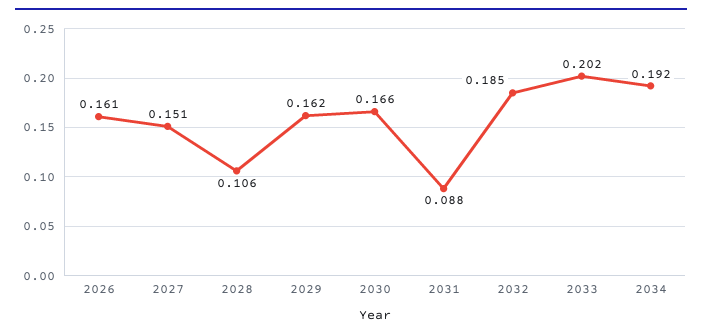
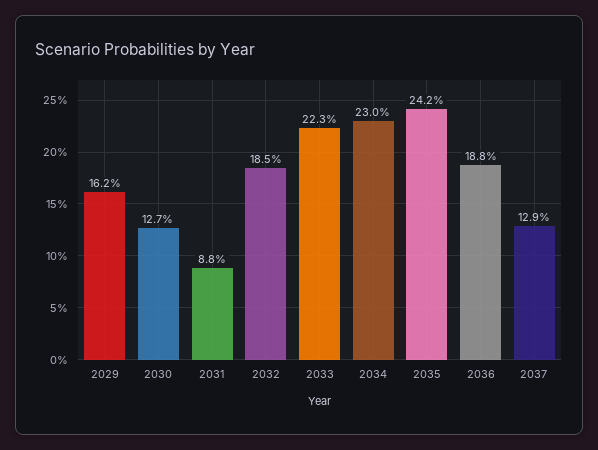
2026: 0.161 -> none
2027: 0.151 -> none
2028: 0.106 -> none
2030: 0.166 -> 0.127
2033: 0.202 -> 0.223
2034: 0.192 -> 0.23
2035: none -> 0.242
2036: none -> 0.188
2037: none -> 0.129

